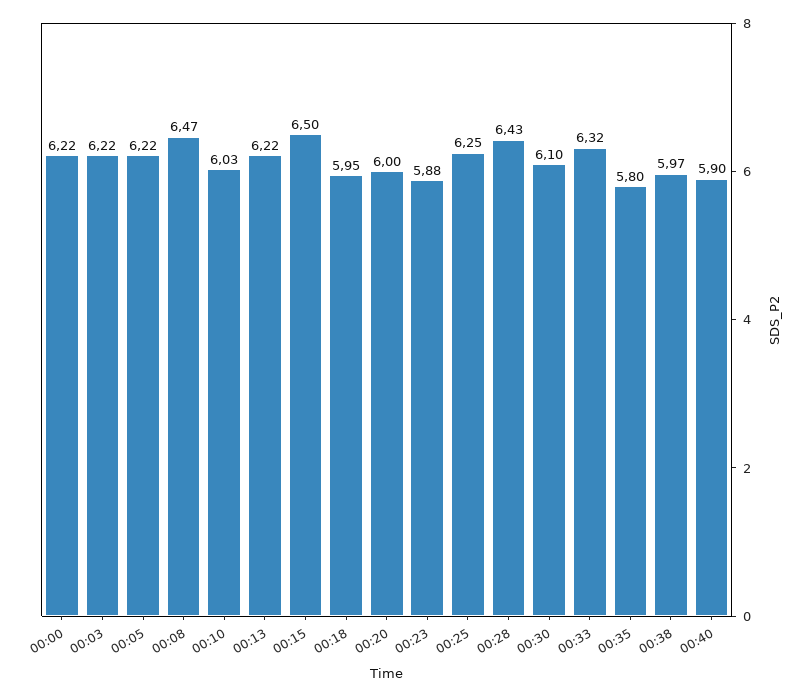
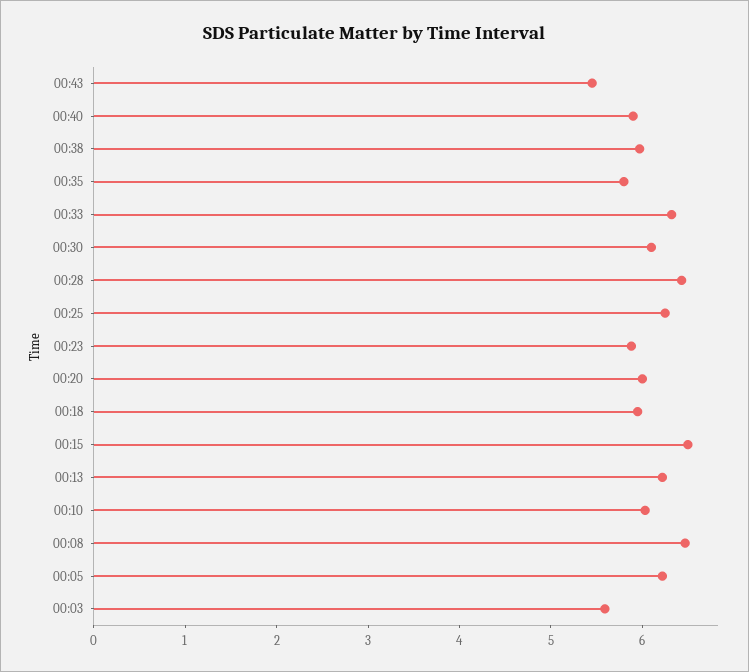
00:00: 6.22 -> none
00:03: 6.22 -> 5.6
00:43: none -> 5.4

